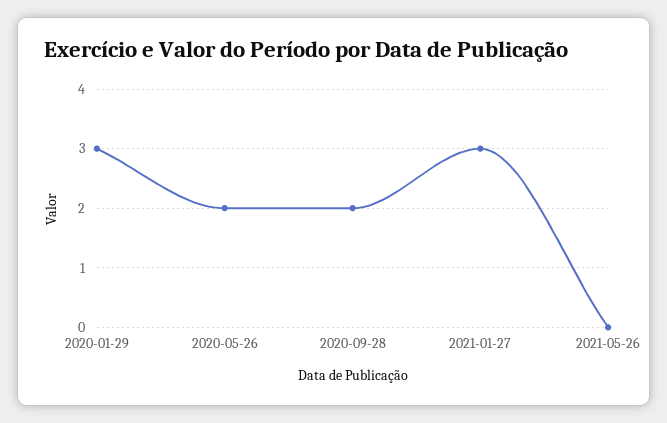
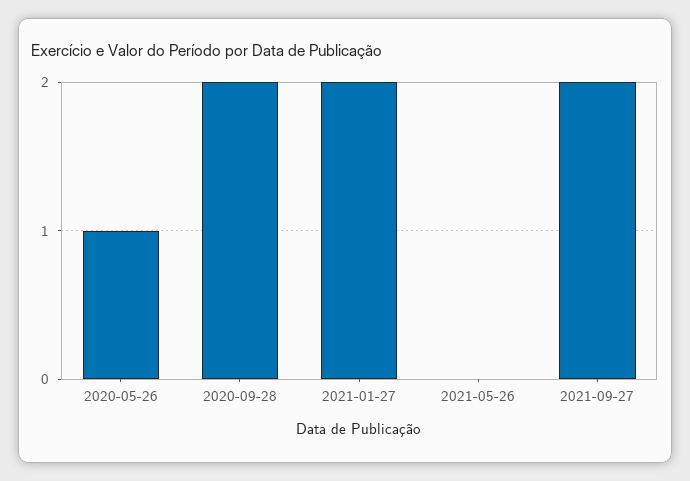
2020-01-29: 3 -> none
2020-05-26: 2 -> 1
2021-01-27: 3 -> 2
2021-09-27: none -> 2

